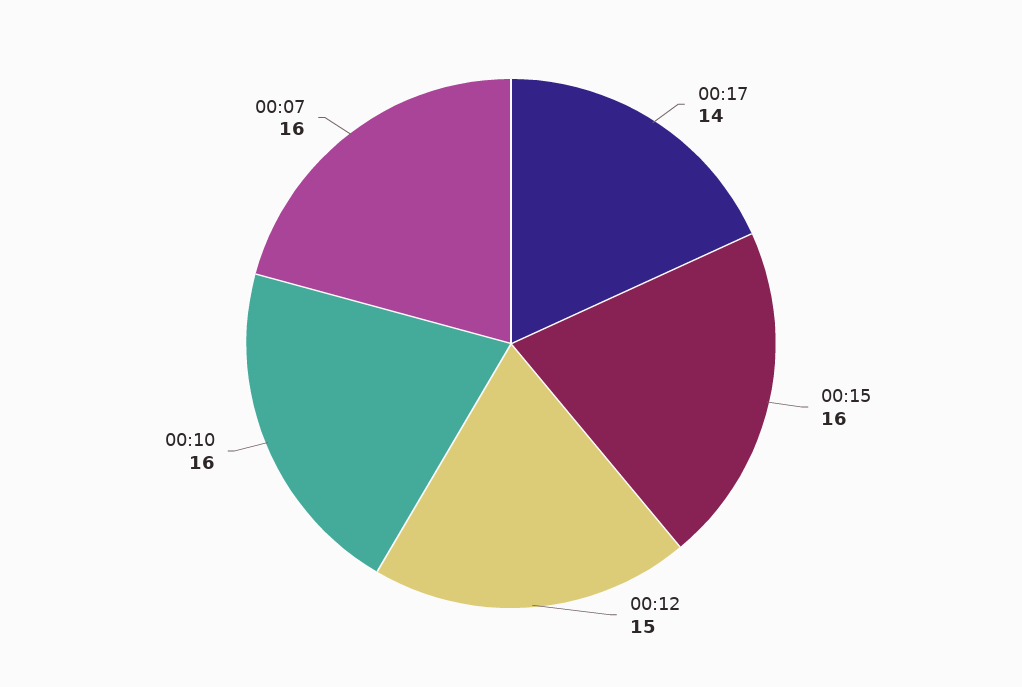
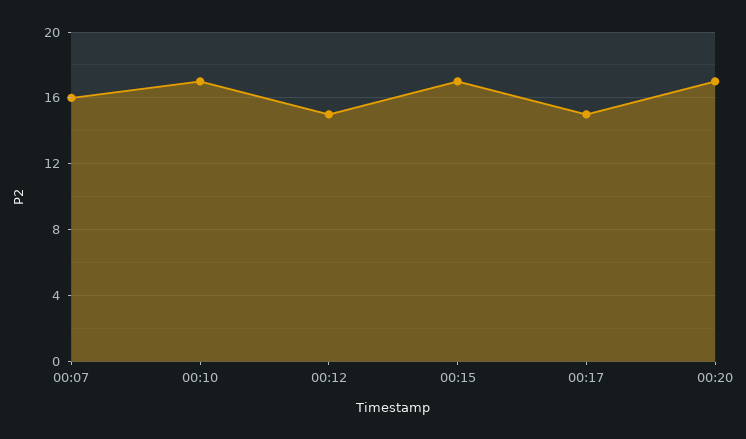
00:17: 14 -> 15
00:15: 16 -> 17
00:10: 16 -> 17
00:20: none -> 17

